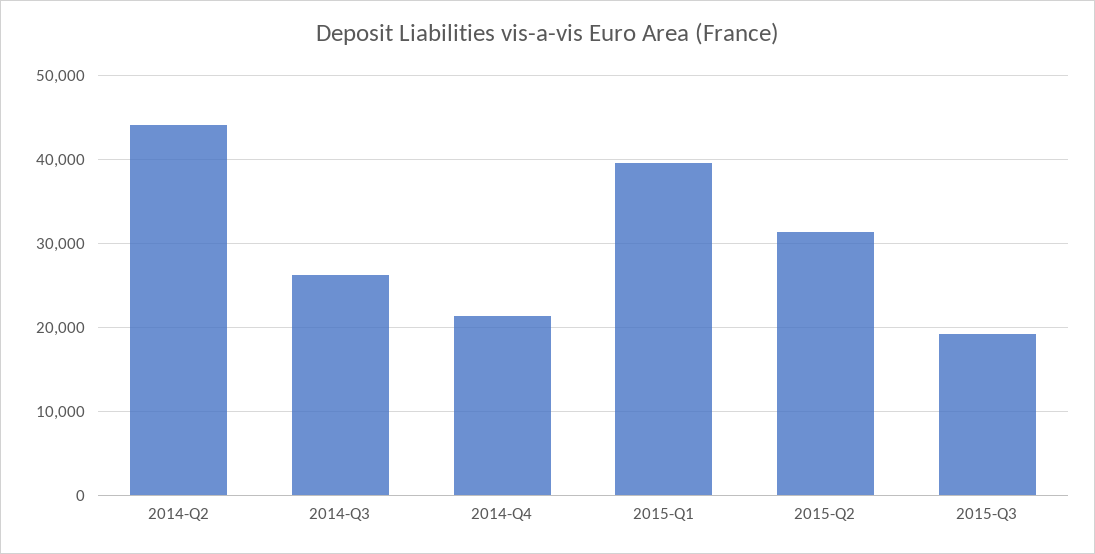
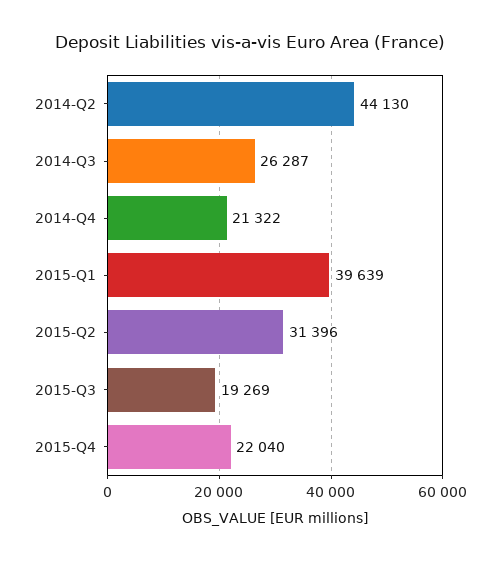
2015-Q4: none -> 22040

